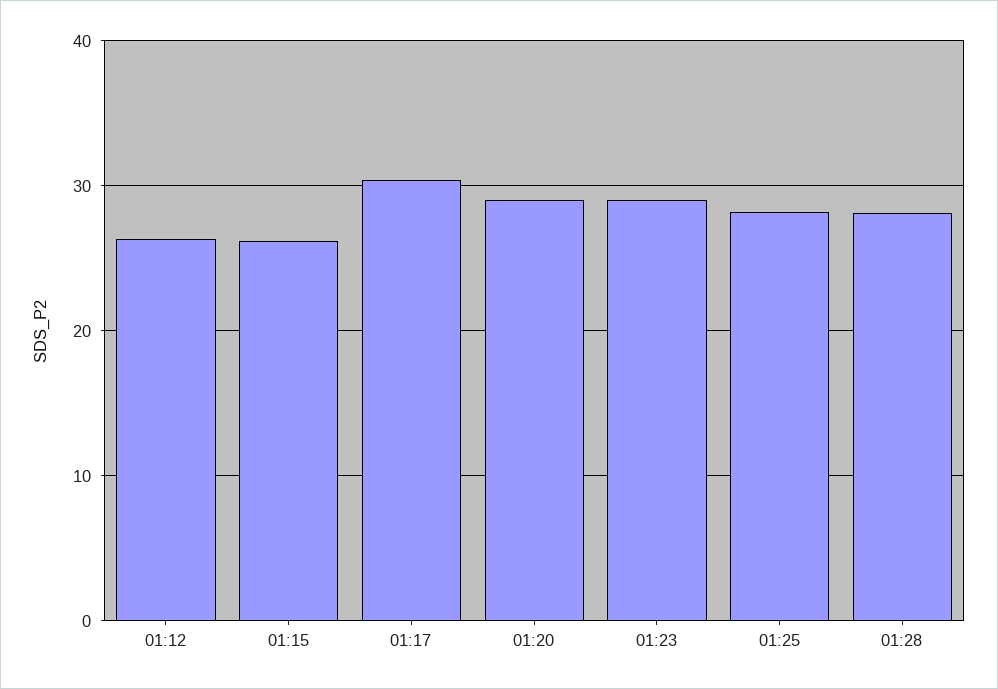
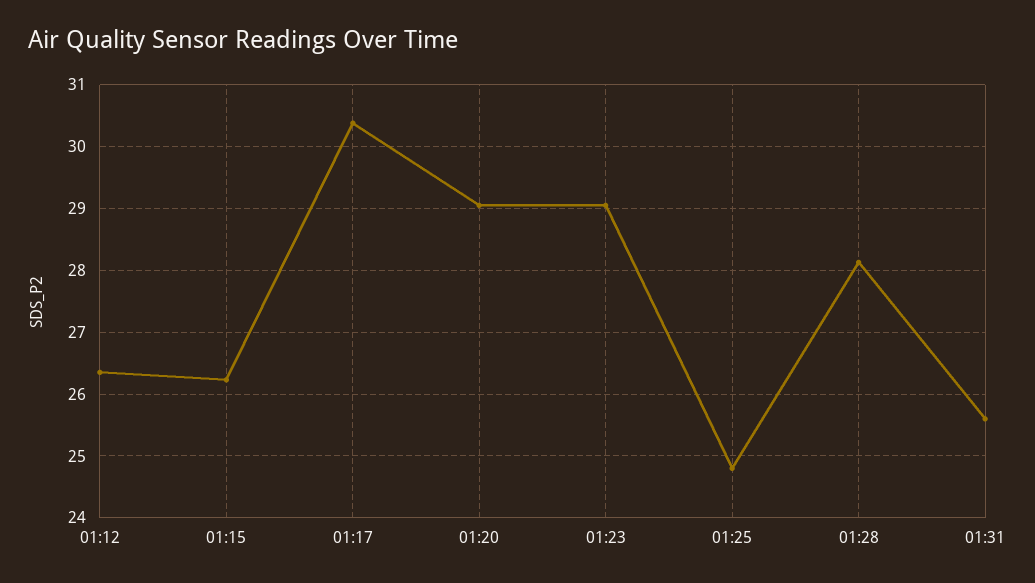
01:25: 28 -> 24.8
01:31: none -> 25.6

